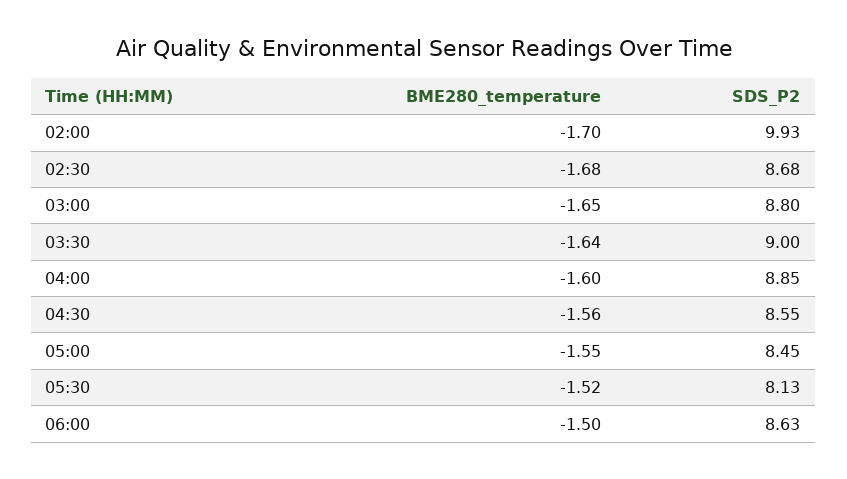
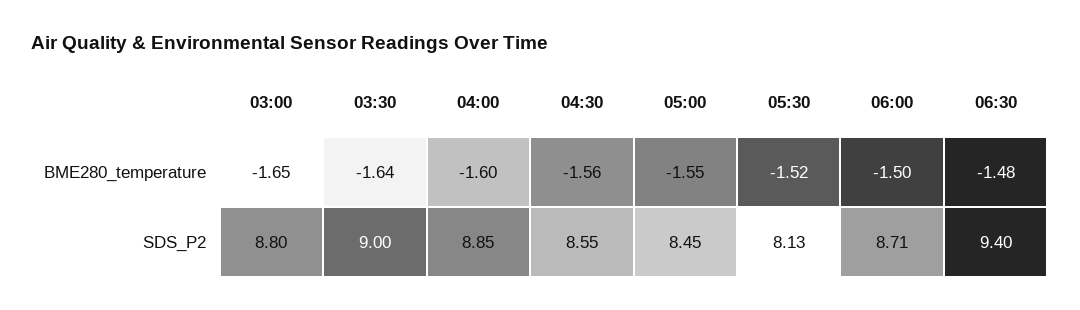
BME280_temperature, 02:00: -1.7 -> none
SDS_P2, 02:00: 9.93 -> none
BME280_temperature, 02:30: -1.68 -> none
SDS_P2, 02:30: 8.68 -> none
SDS_P2, 06:00: 8.63 -> 8.71
BME280_temperature, 06:30: none -> -1.48
SDS_P2, 06:30: none -> 9.4

